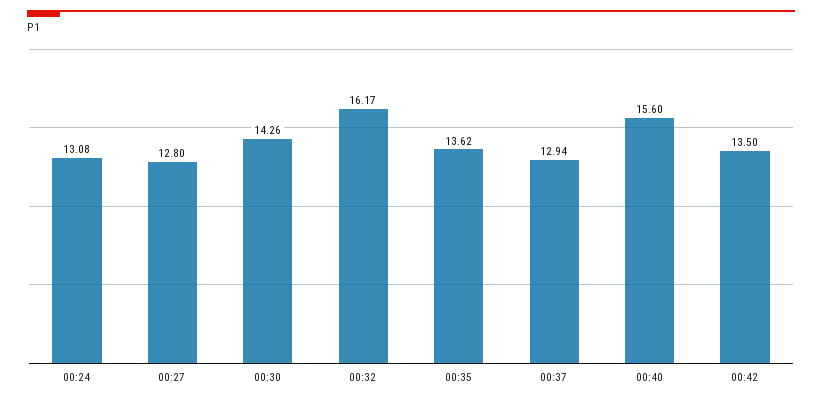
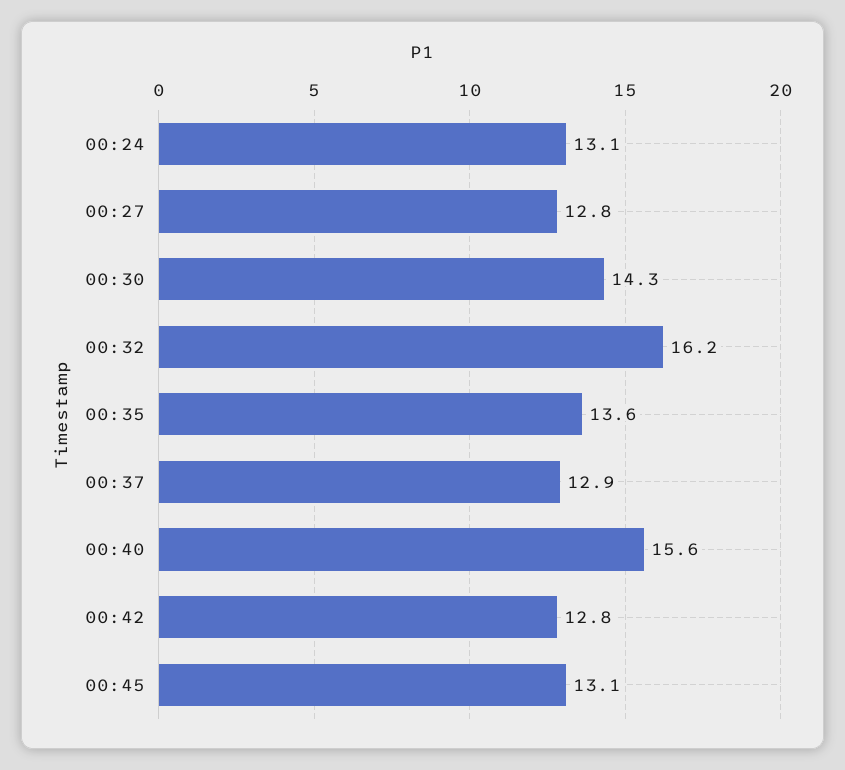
00:42: 13.5 -> 12.8
00:45: none -> 13.1

